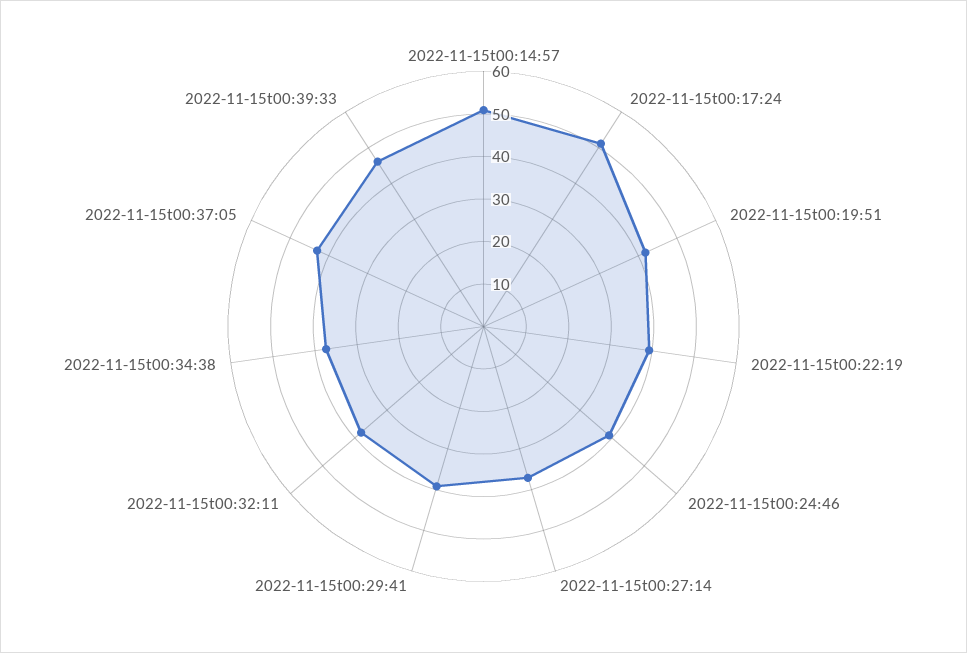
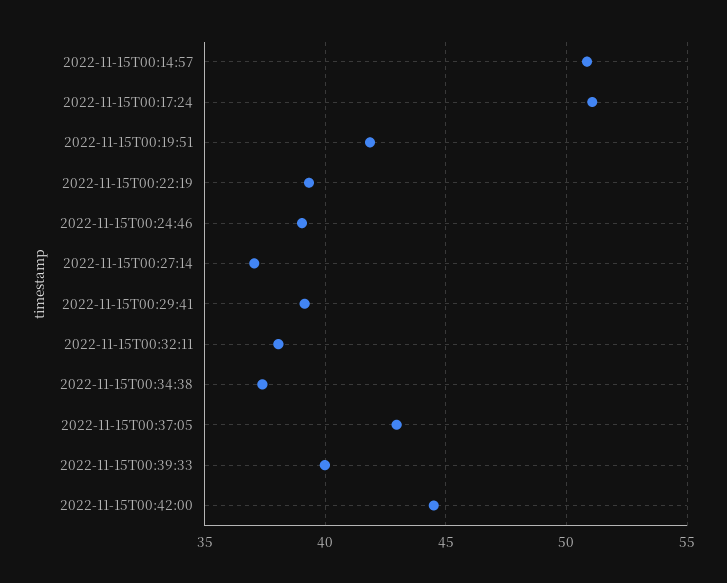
2022-11-15t00:39:33: 46 -> 40
2022-11-15T00:42:00: none -> 44.5

